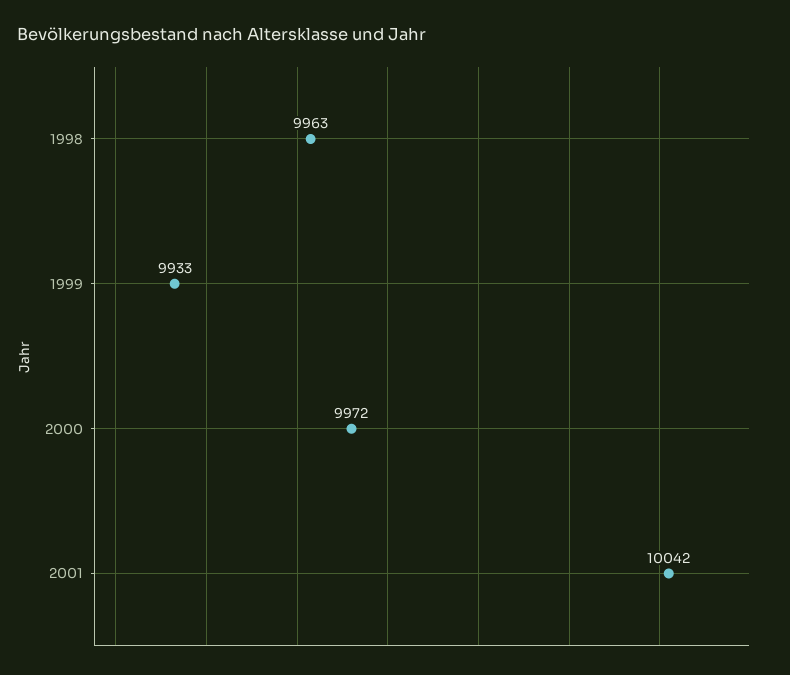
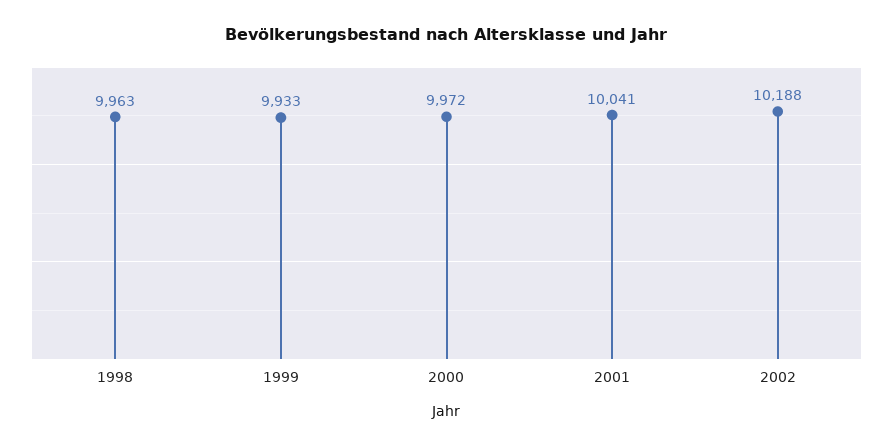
2001: 10042 -> 10041
2002: none -> 10188

